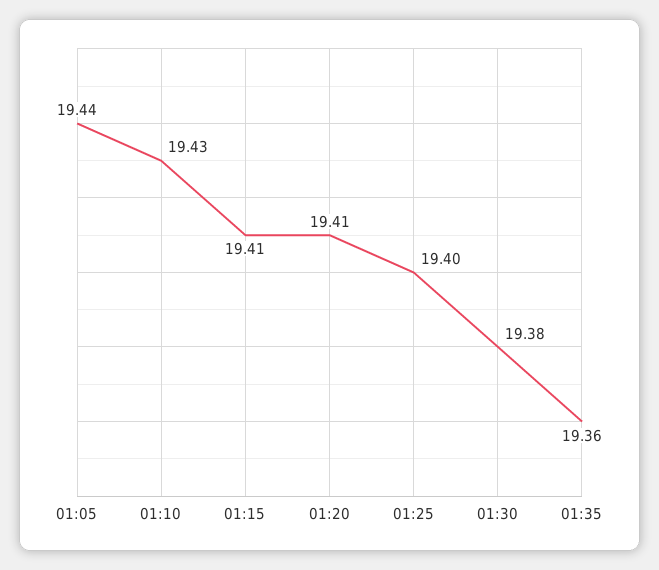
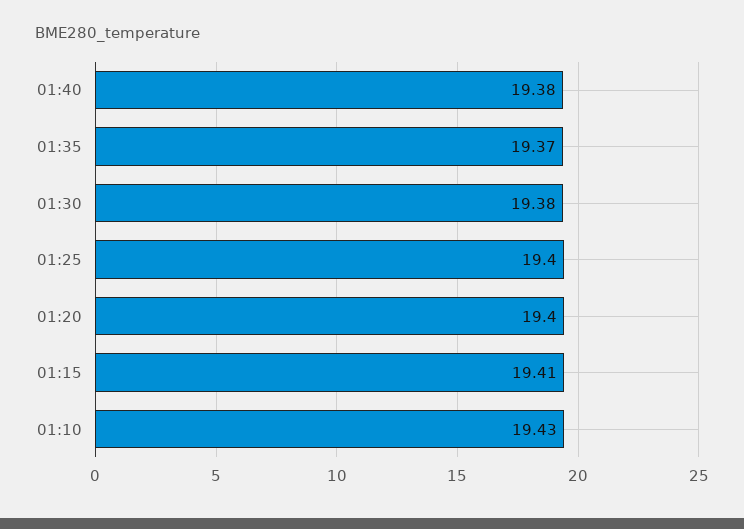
01:05: 19.44 -> none
01:20: 19.41 -> 19.4
01:35: 19.36 -> 19.37
01:40: none -> 19.38

